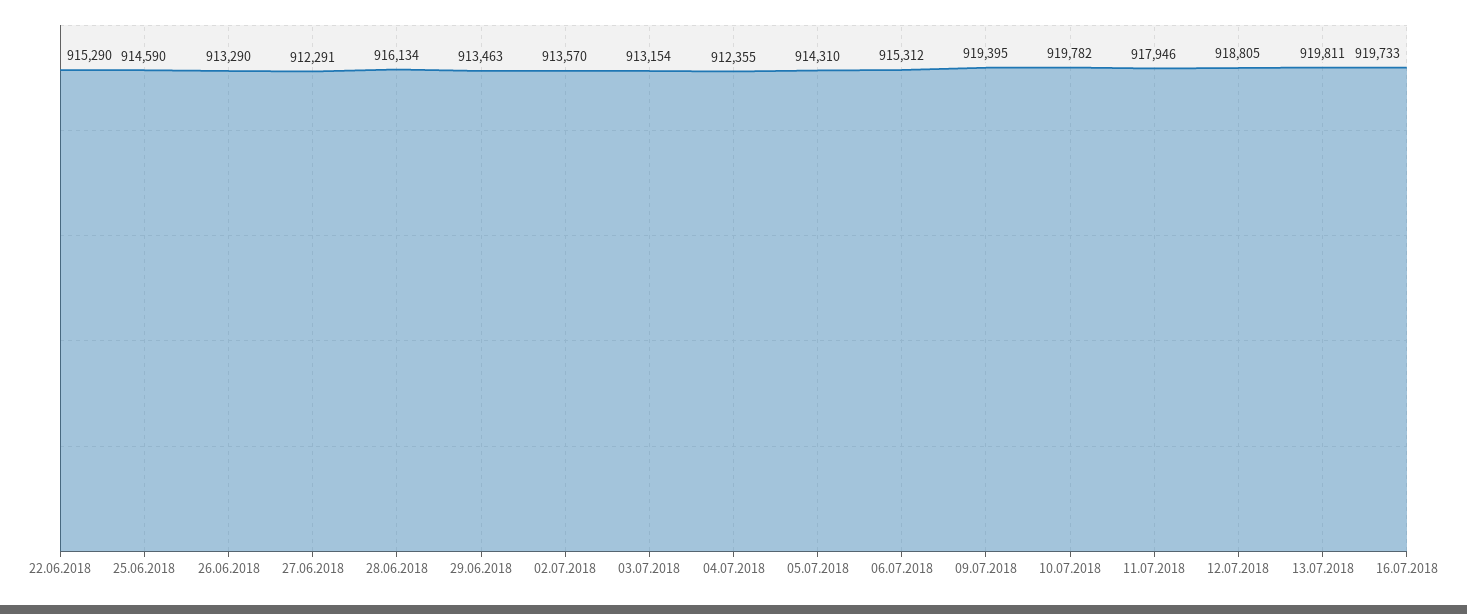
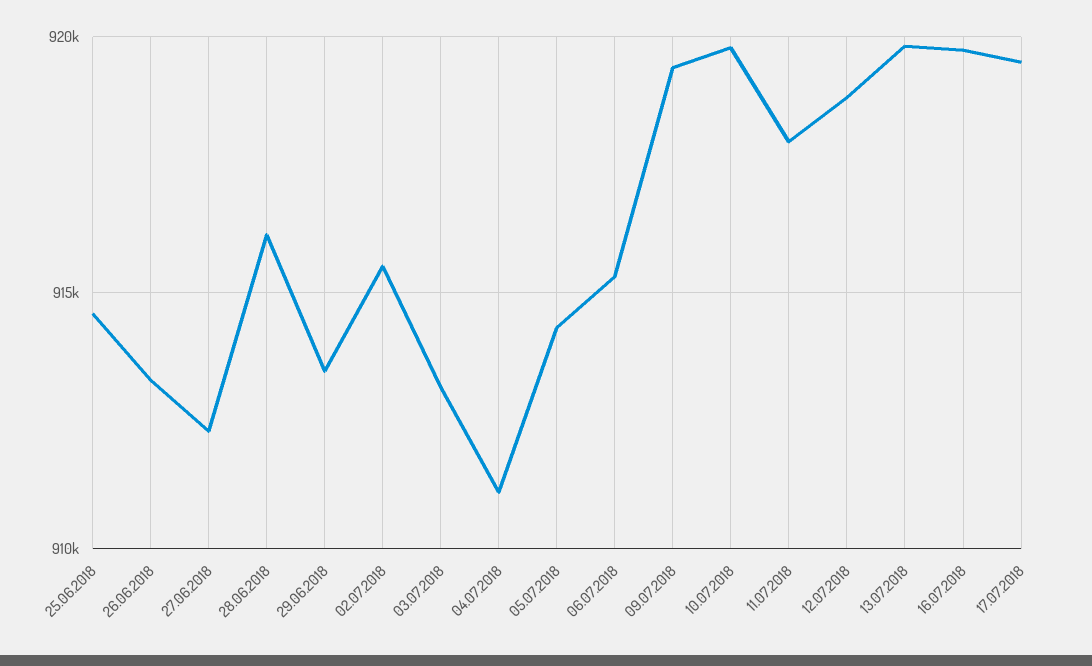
22.06.2018: 915290 -> none
02.07.2018: 913570 -> 915500
04.07.2018: 912355 -> 911000
17.07.2018: none -> 919500

